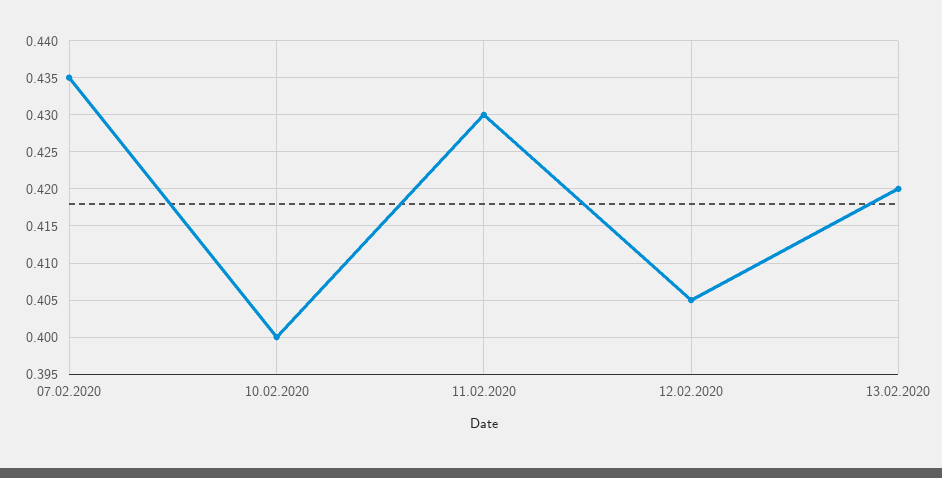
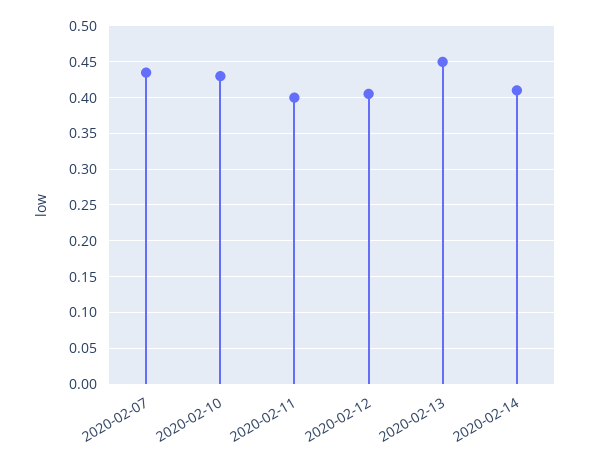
10.02.2020: 0.4 -> 0.43
11.02.2020: 0.43 -> 0.4
13.02.2020: 0.42 -> 0.45
2020-02-14: none -> 0.41

